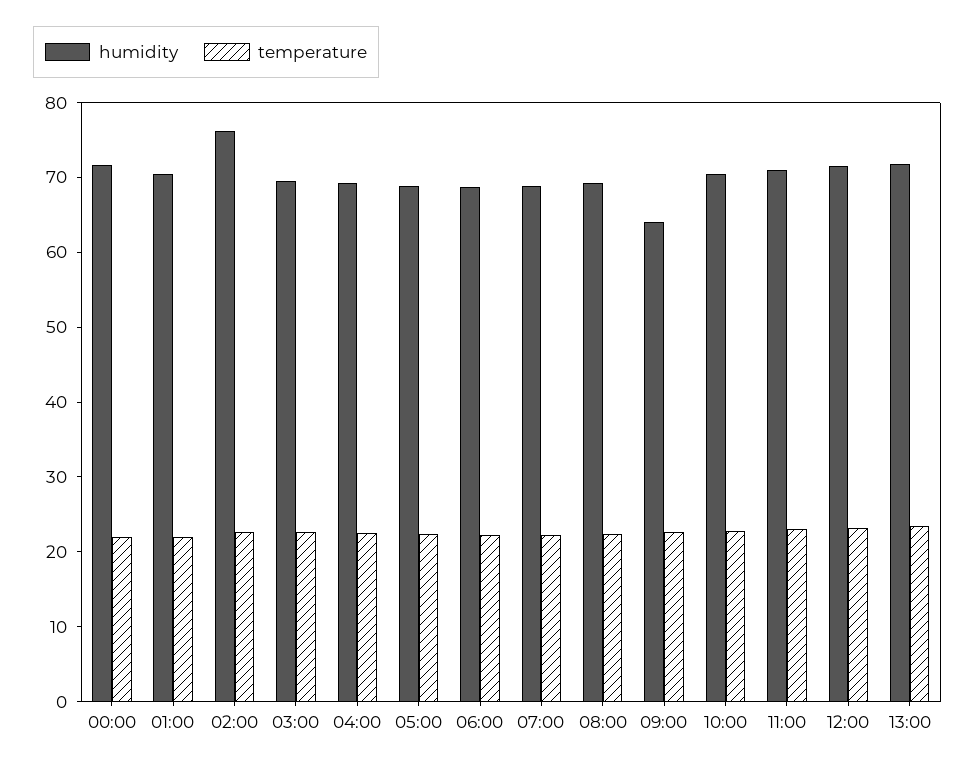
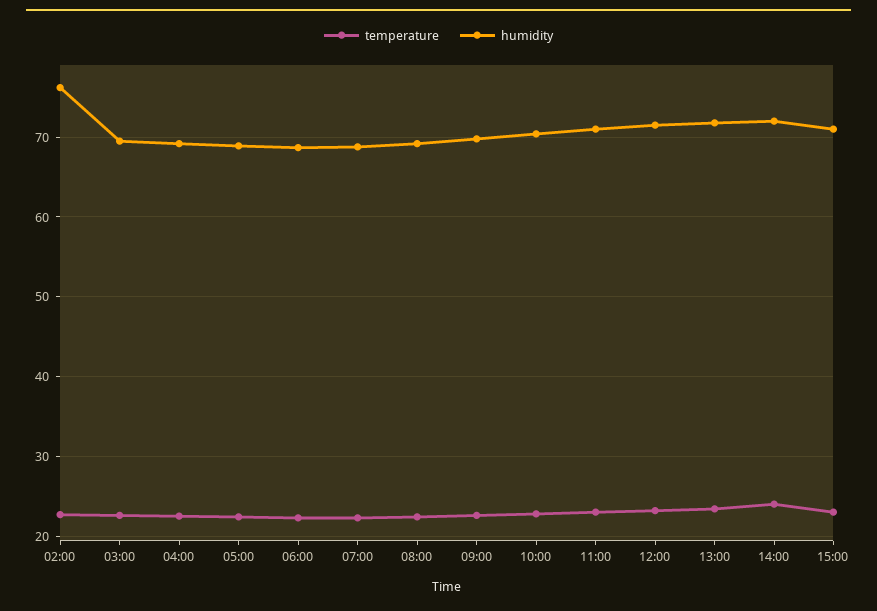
humidity, 00:00: 72 -> none
temperature, 00:00: 22 -> none
humidity, 01:00: 70 -> none
temperature, 01:00: 22 -> none
humidity, 09:00: 64 -> 70
temperature, 14:00: none -> 24
humidity, 14:00: none -> 72
temperature, 15:00: none -> 23
humidity, 15:00: none -> 71

